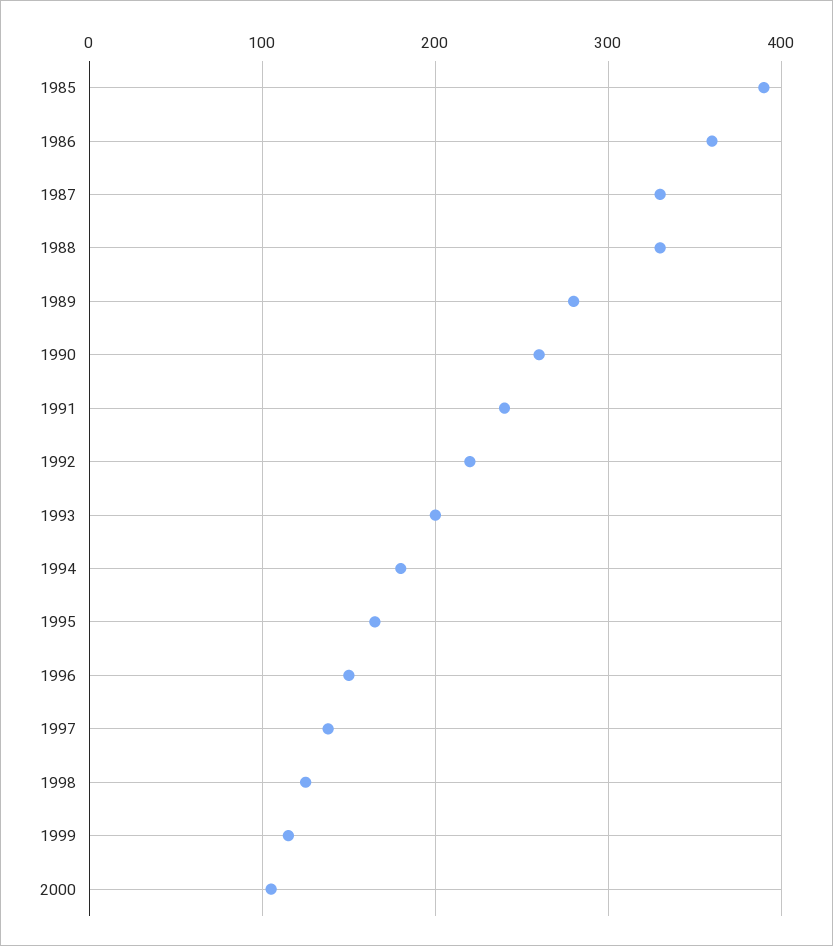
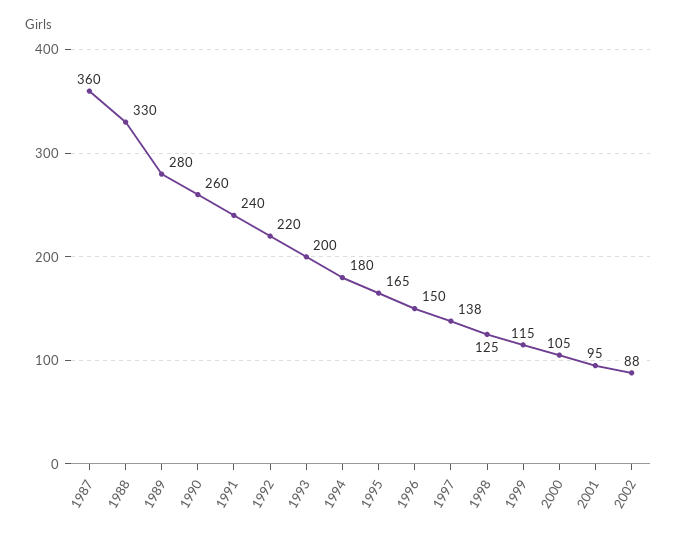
1985: 390 -> none
1986: 360 -> none
1987: 330 -> 360
2001: none -> 95
2002: none -> 88

